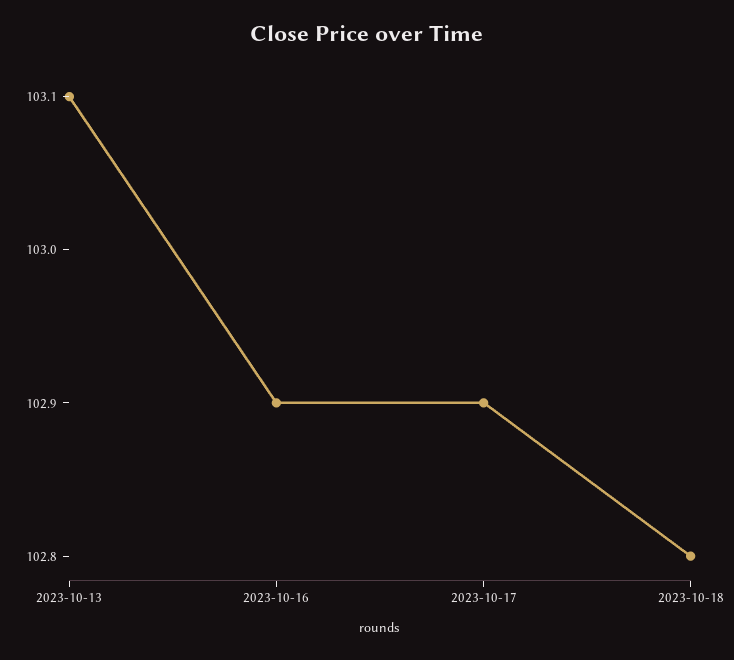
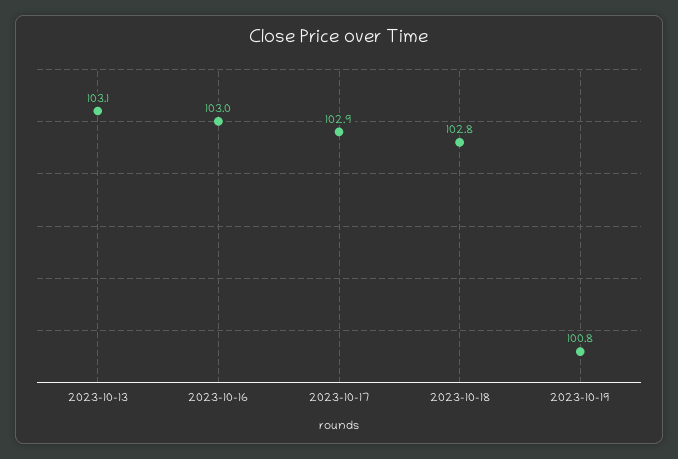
2023-10-16: 102.9 -> 103
2023-10-19: none -> 100.8

